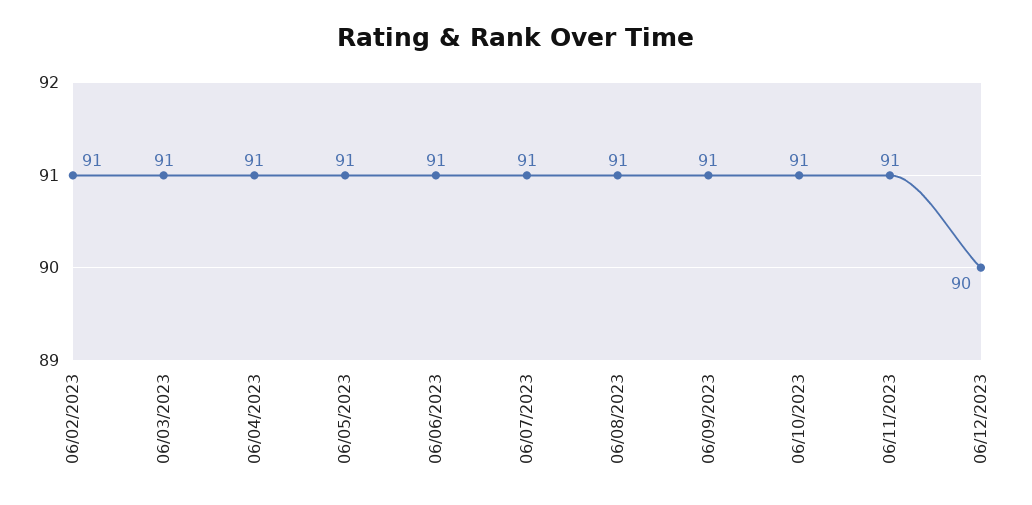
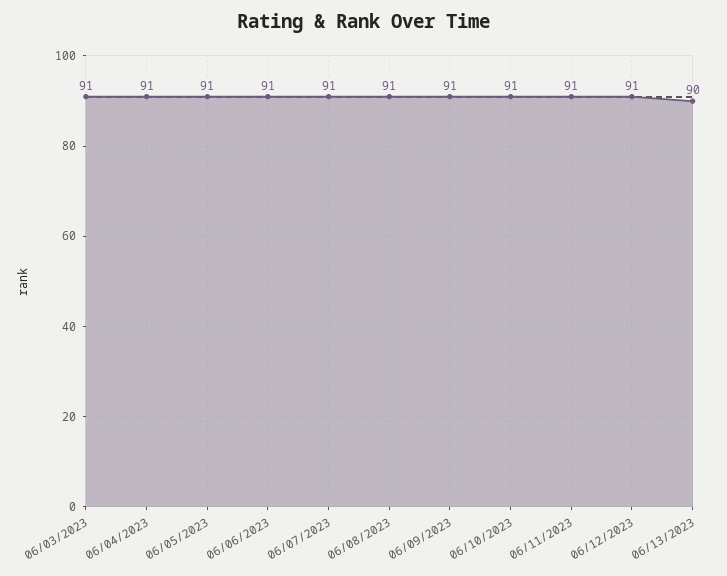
06/02/2023: 91 -> none
06/12/2023: 90 -> 91
06/13/2023: none -> 90

